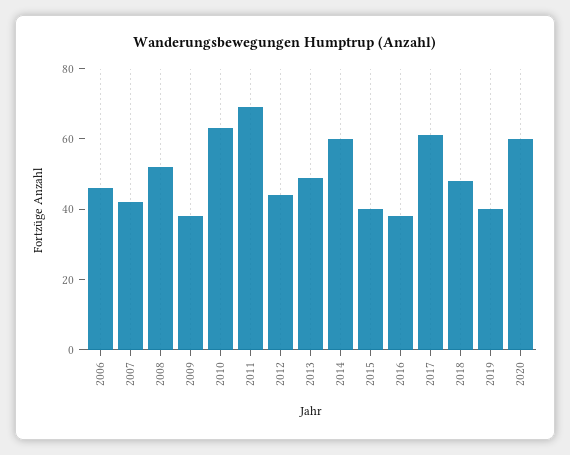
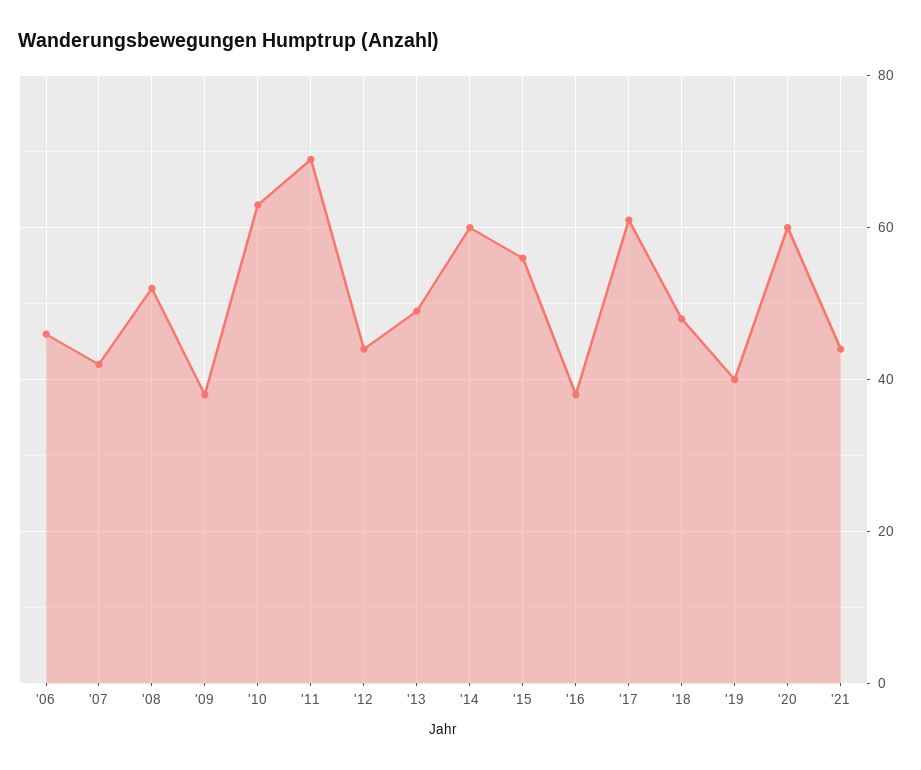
2015: 40 -> 55
'21: none -> 45

